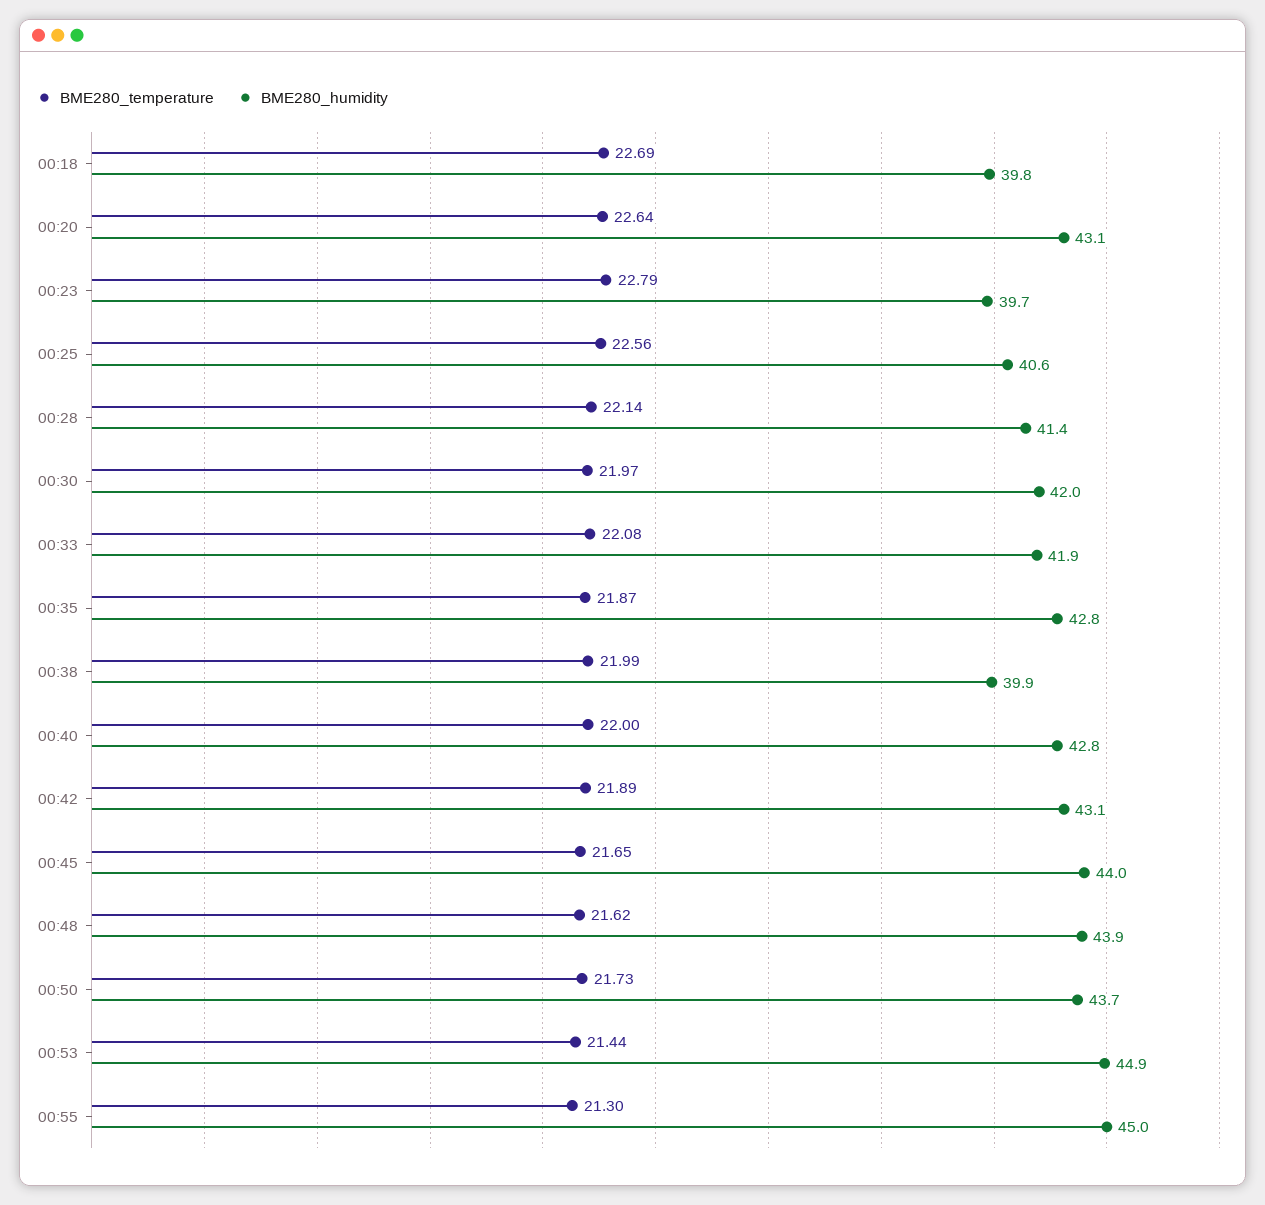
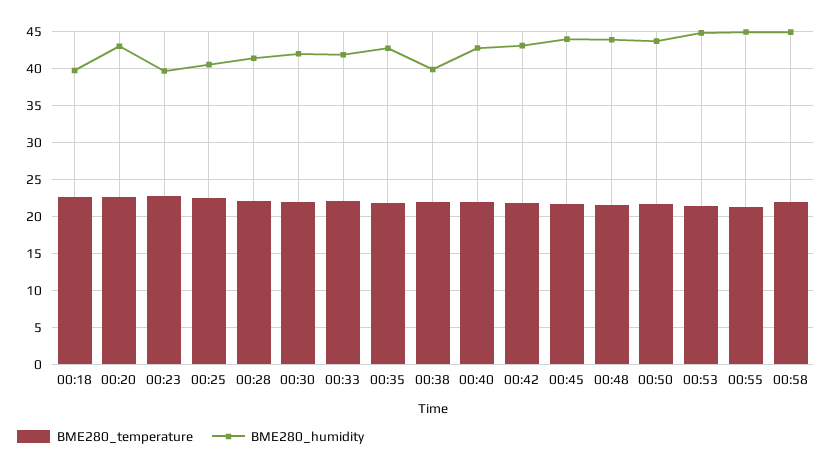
BME280_temperature, 00:58: none -> 22
BME280_humidity, 00:58: none -> 45

